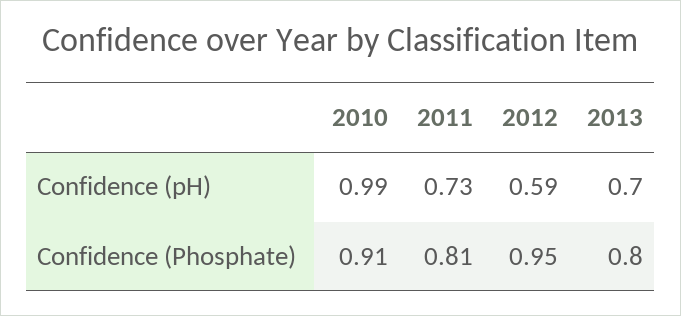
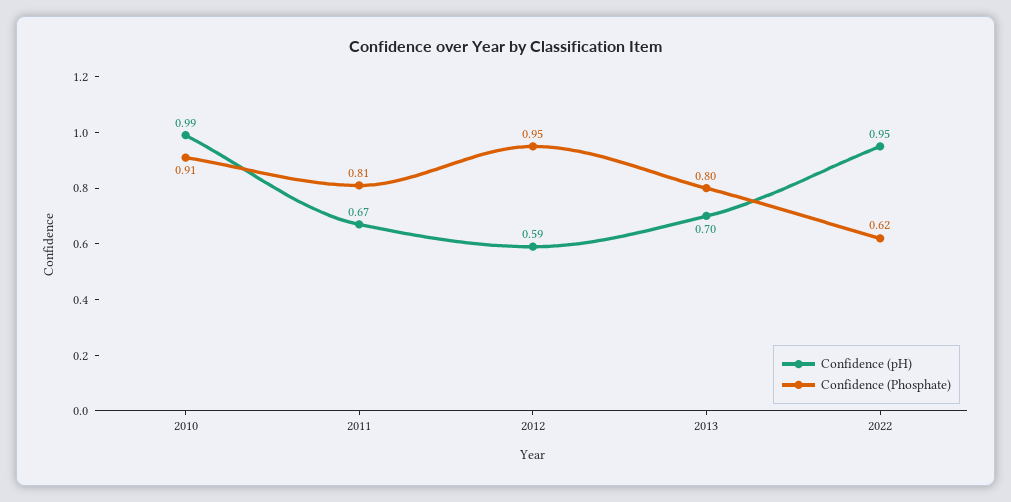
Confidence (pH), 2011: 0.73 -> 0.67
Confidence (pH), 2022: none -> 0.95
Confidence (Phosphate), 2022: none -> 0.62

